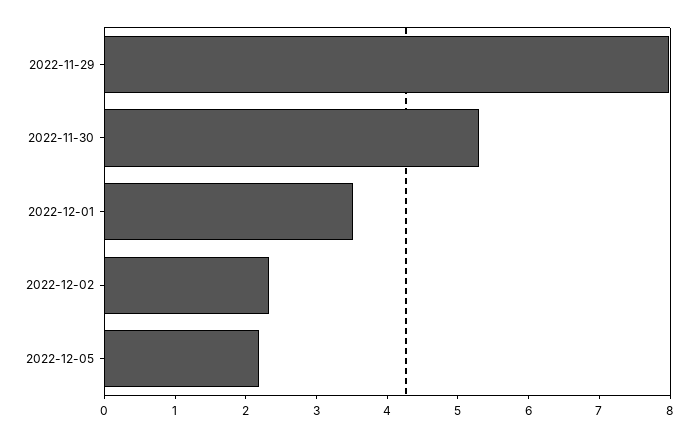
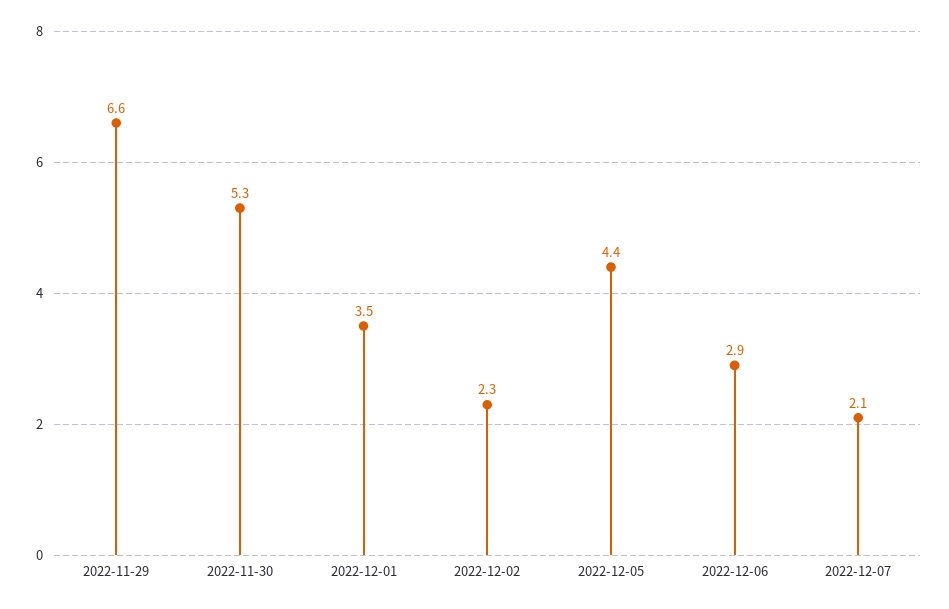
2022-11-29: 8 -> 6.6
2022-12-05: 2.2 -> 4.4
2022-12-06: none -> 2.9
2022-12-07: none -> 2.1

